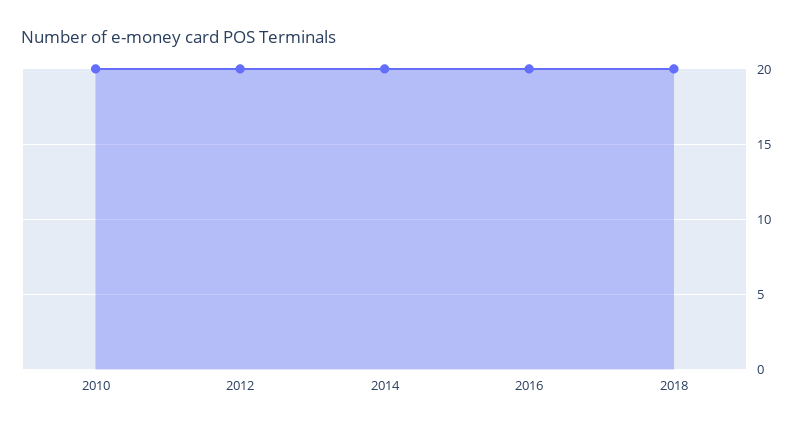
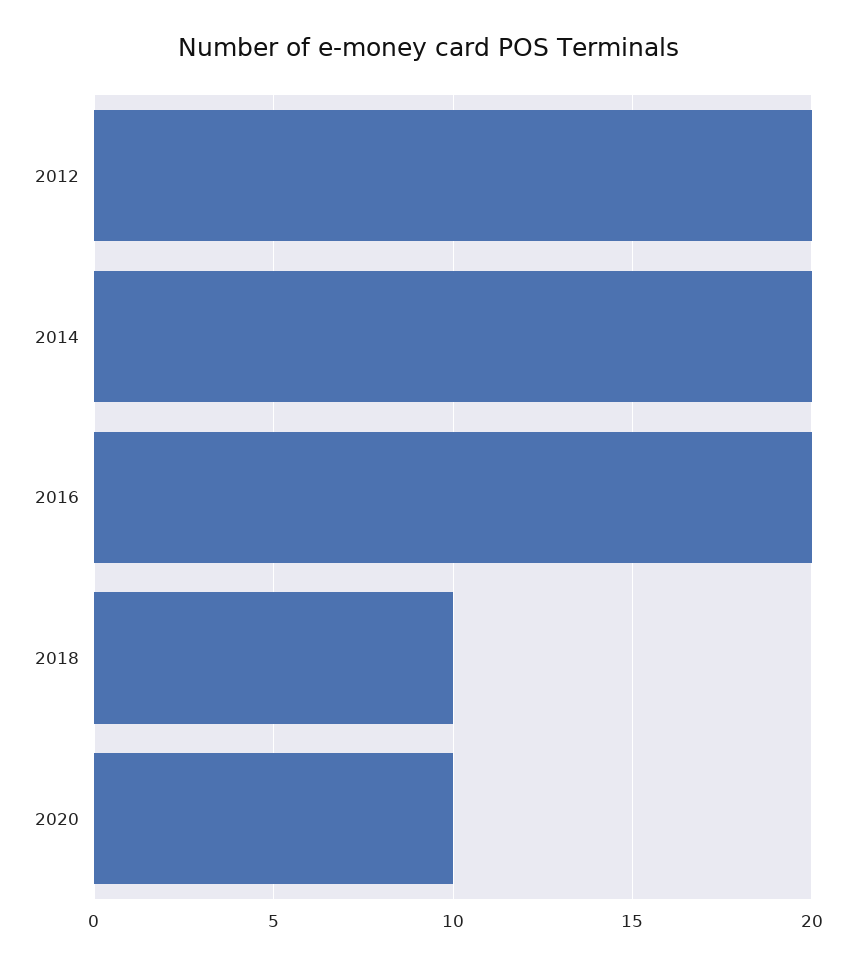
2010: 20 -> none
2018: 20 -> 10
2020: none -> 10

